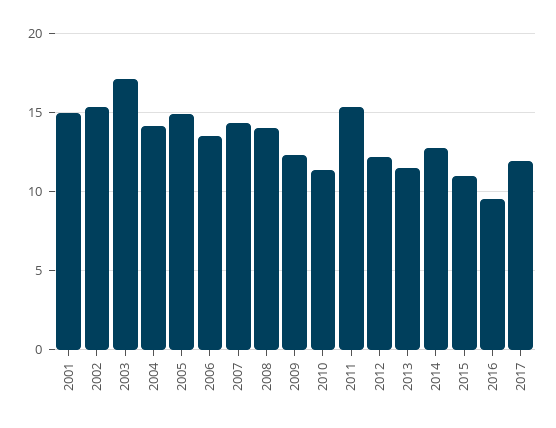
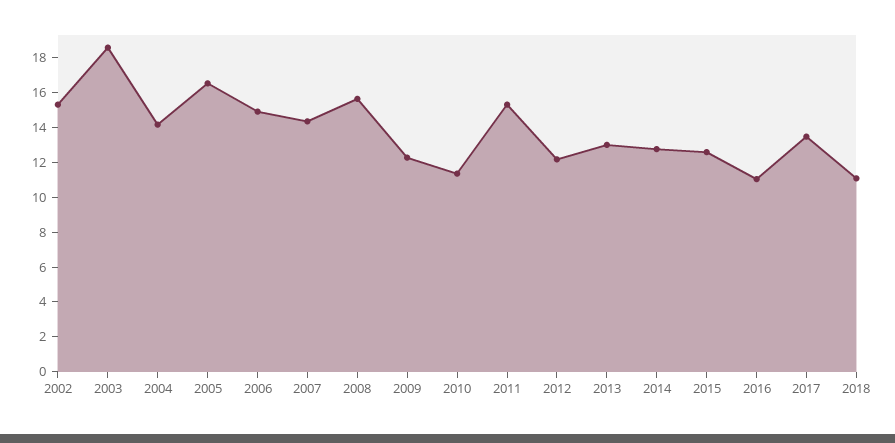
2001: 15 -> none
2003: 17 -> 18.5
2005: 15 -> 16.5
2006: 13.5 -> 15
2008: 14 -> 15.5
2013: 11.5 -> 13
2015: 11 -> 12.5
2016: 9.5 -> 11
2017: 12 -> 13.5
2018: none -> 11

